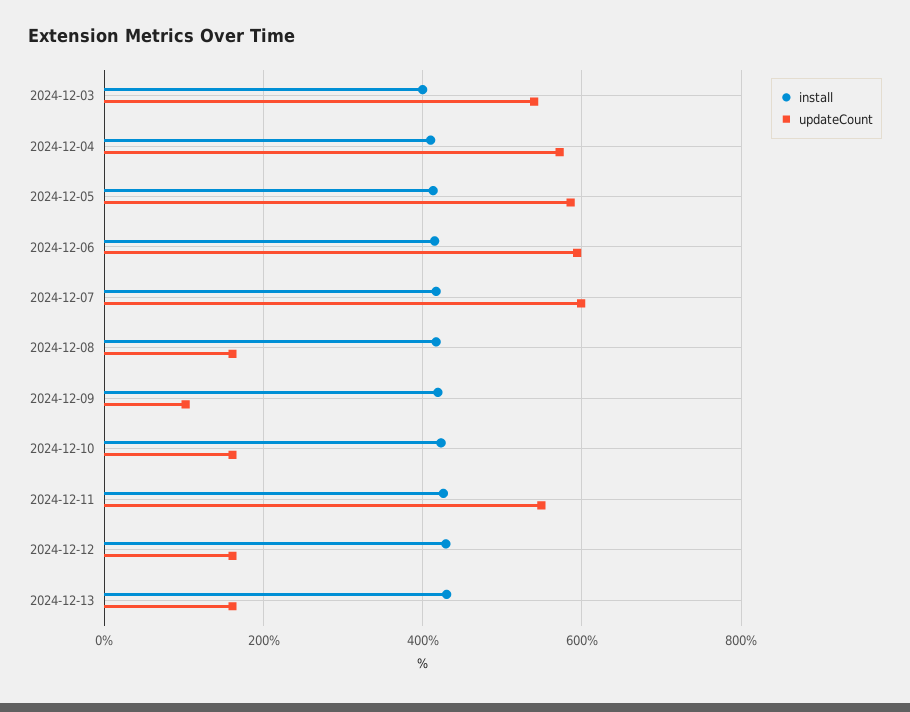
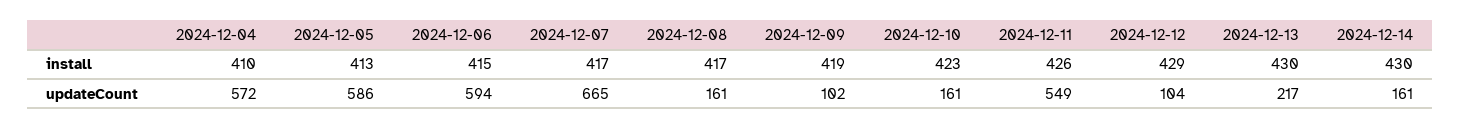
install, 2024-12-03: 400 -> none
updateCount, 2024-12-03: 540 -> none
updateCount, 2024-12-07: 600 -> 665
updateCount, 2024-12-12: 160 -> 104
updateCount, 2024-12-13: 160 -> 217
install, 2024-12-14: none -> 430
updateCount, 2024-12-14: none -> 161

